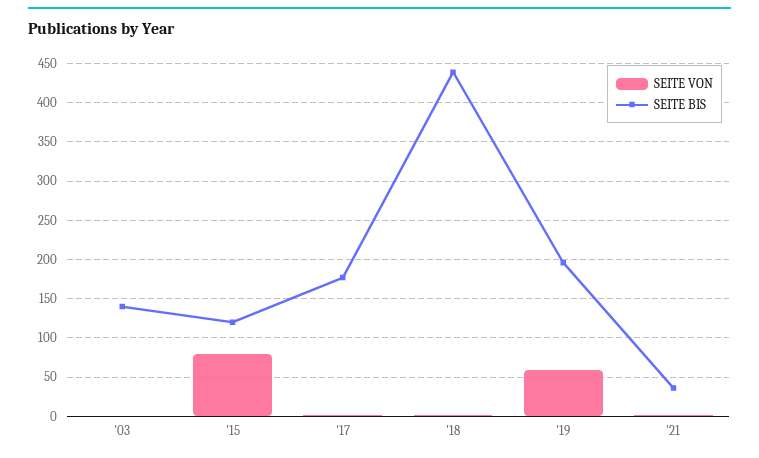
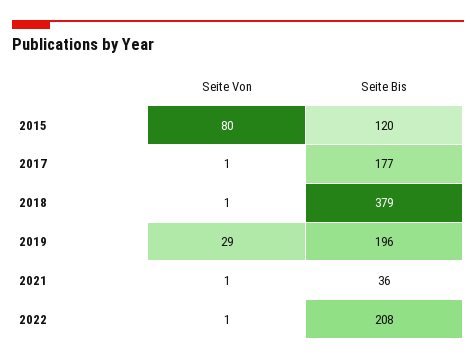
SEITE VON, '03: 0 -> none
SEITE BIS, '03: 140 -> none
SEITE BIS, '18: 440 -> 379
SEITE VON, '19: 60 -> 29
SEITE VON, 2022: none -> 1
SEITE BIS, 2022: none -> 208

